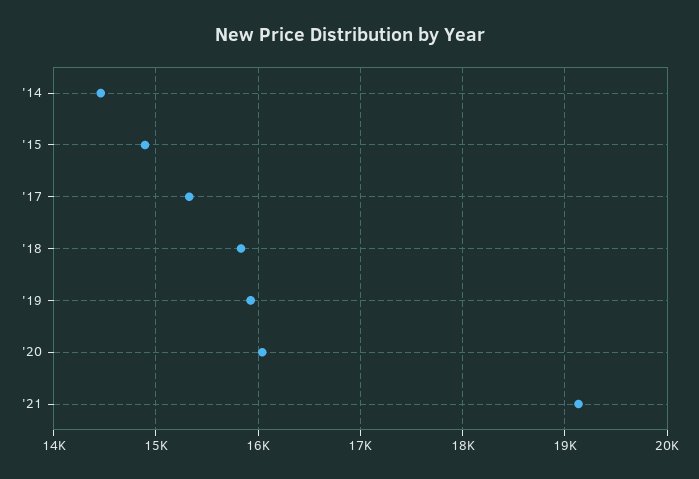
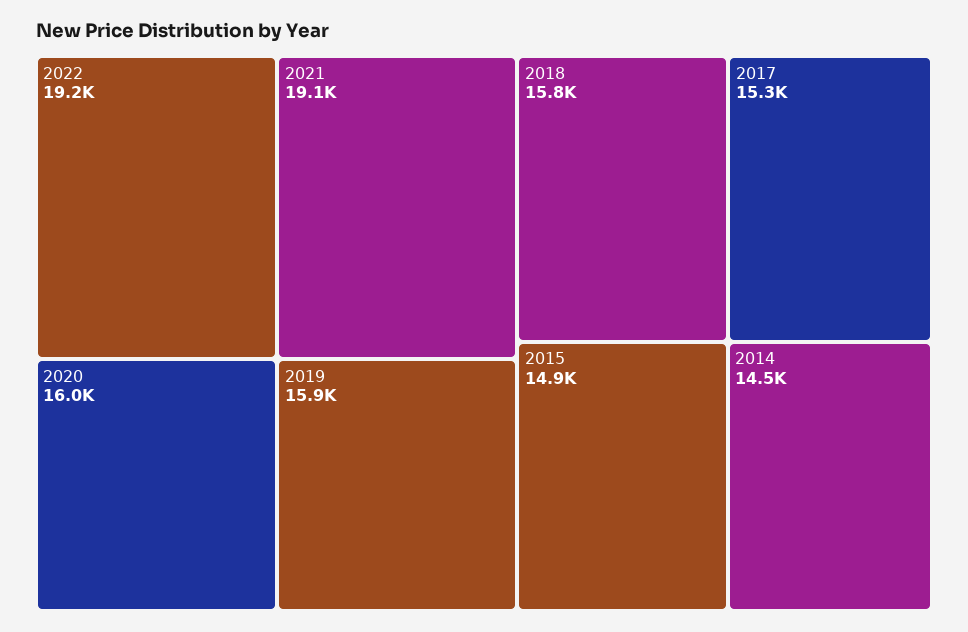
2022: none -> 19200

